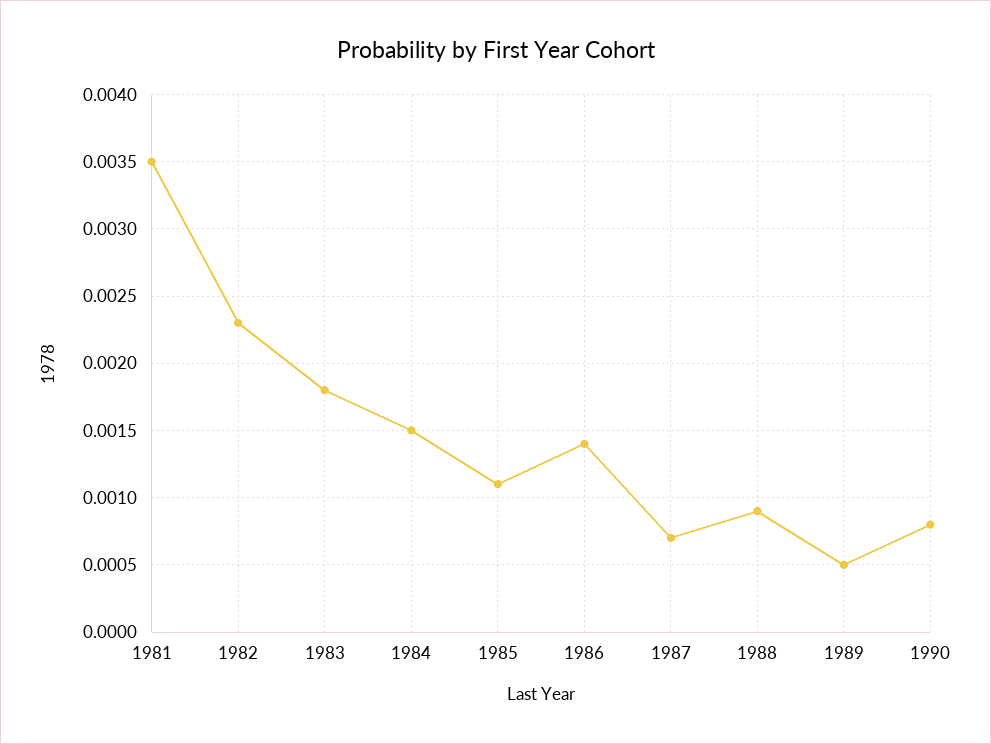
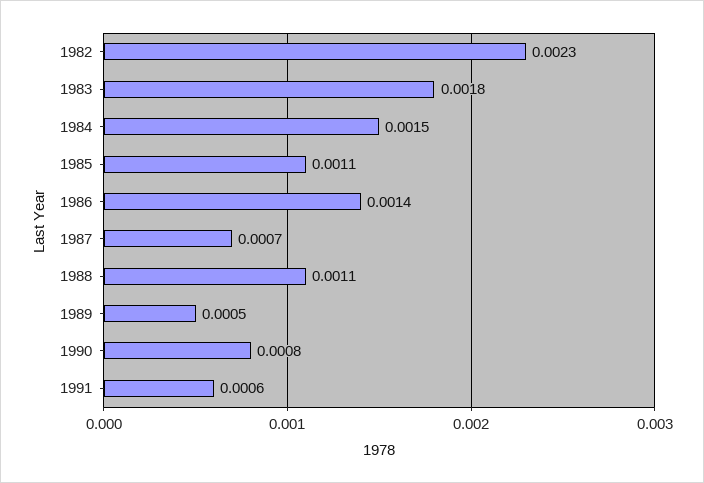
1981: 0.0035 -> none
1988: 0.0009 -> 0.0011
1991: none -> 0.0006

